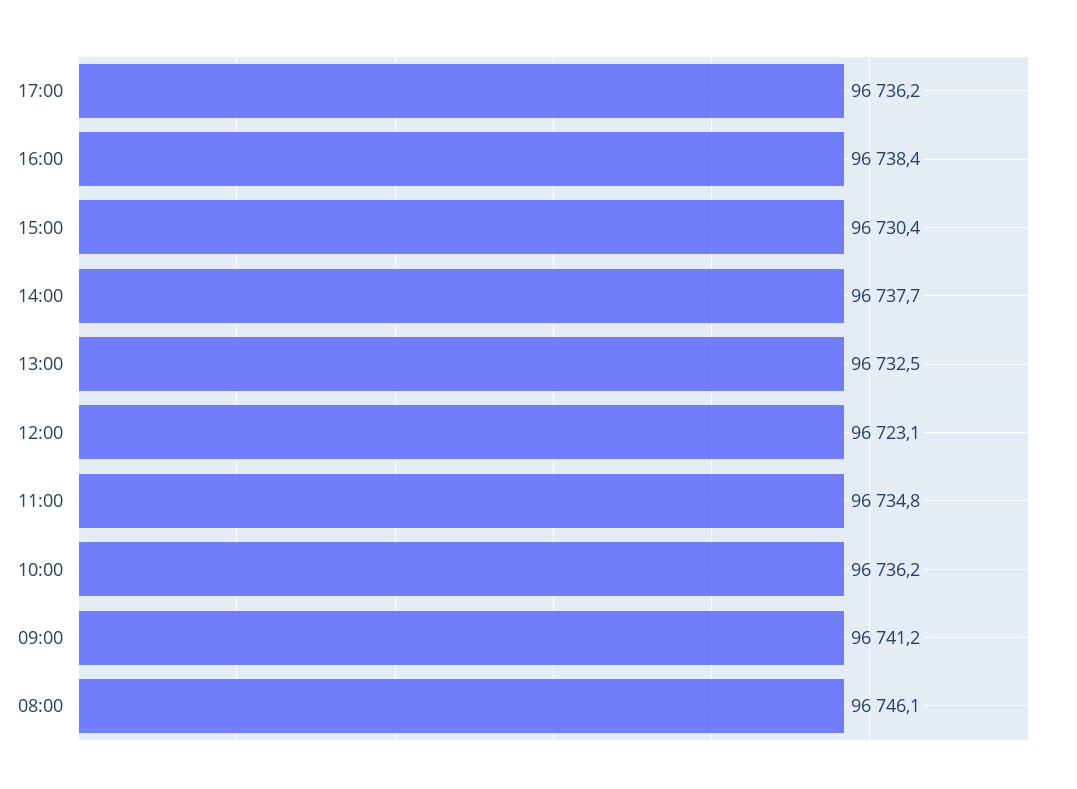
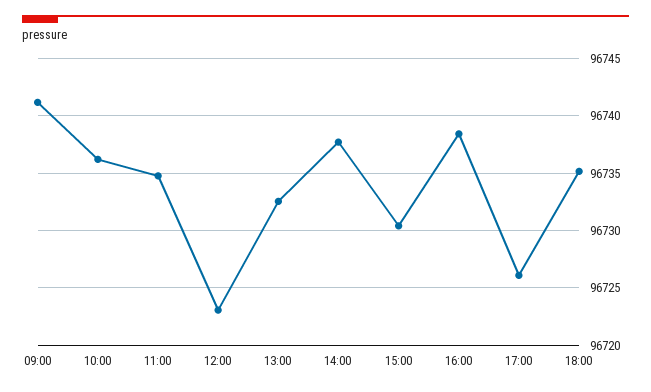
17:00: 96736.2 -> 96726
08:00: 96746.1 -> none
18:00: none -> 96735

